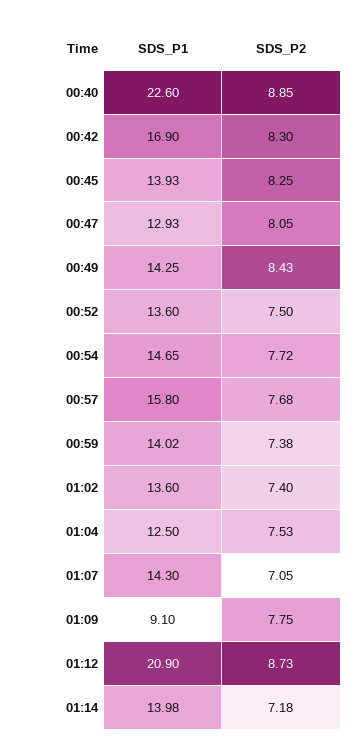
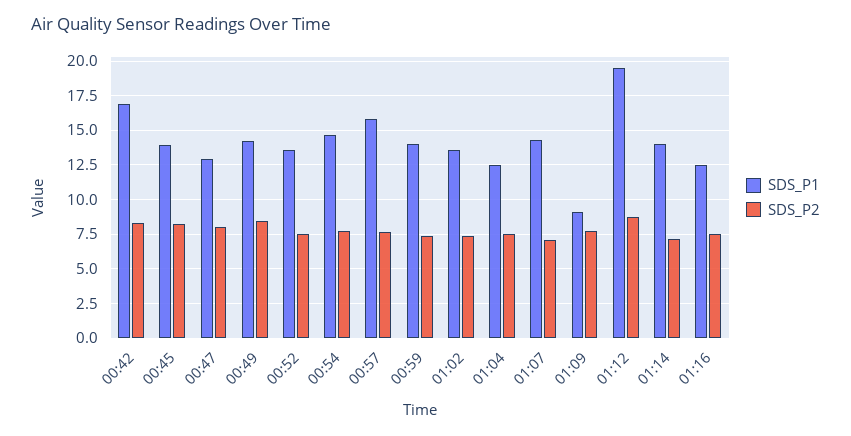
SDS_P1, 00:40: 22.6 -> none
SDS_P2, 00:40: 8.85 -> none
SDS_P1, 01:12: 20.9 -> 19.5
SDS_P1, 01:16: none -> 12.5
SDS_P2, 01:16: none -> 7.5

